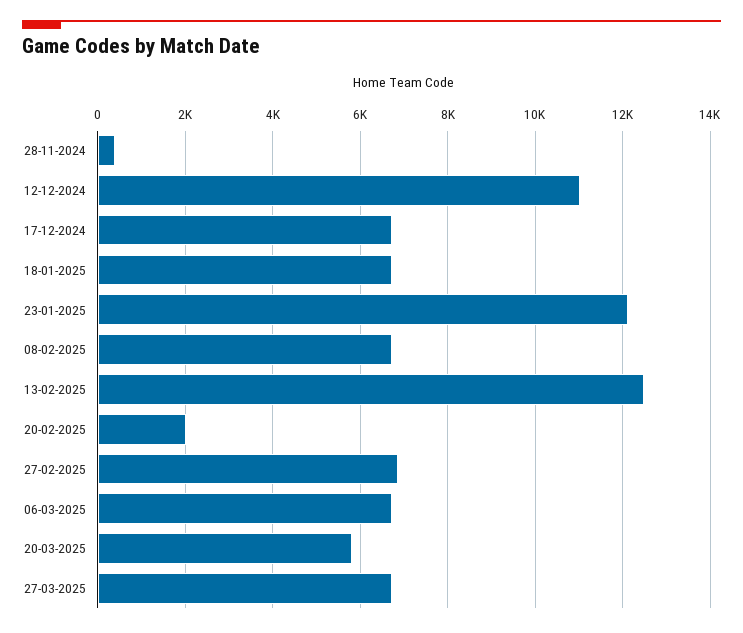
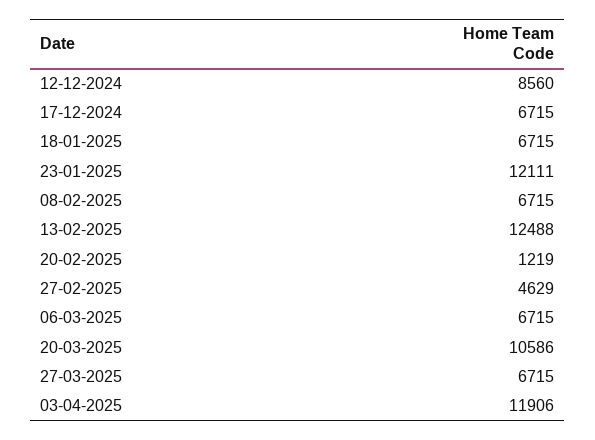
28-11-2024: 400 -> none
12-12-2024: 11000 -> 8560
20-02-2025: 2000 -> 1219
27-02-2025: 6800 -> 4629
20-03-2025: 5800 -> 10586
03-04-2025: none -> 11906

